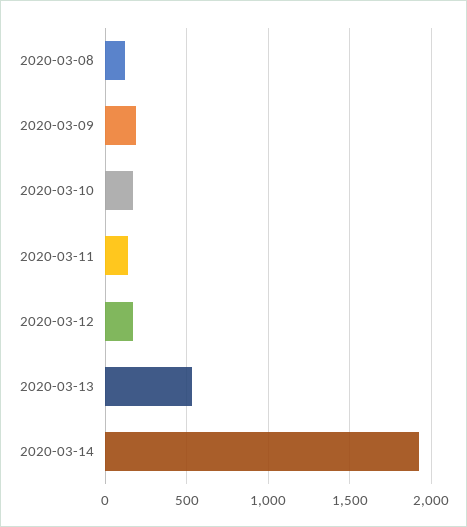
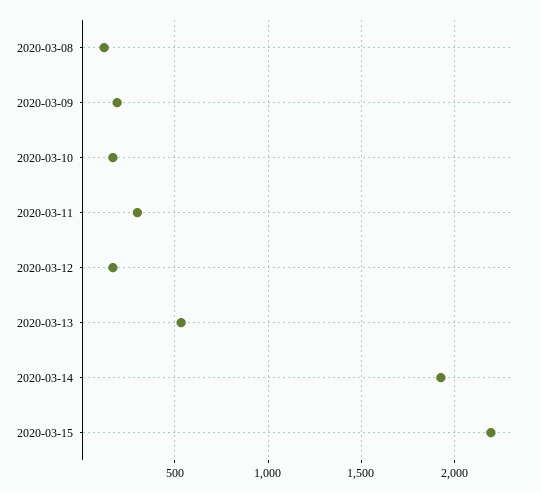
2020-03-11: 150 -> 300
2020-03-15: none -> 2200

